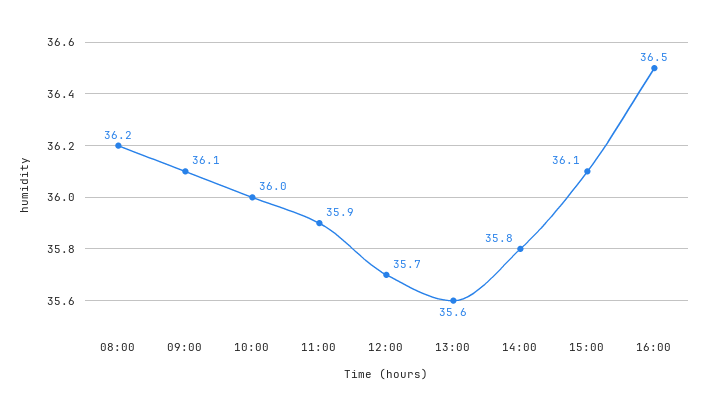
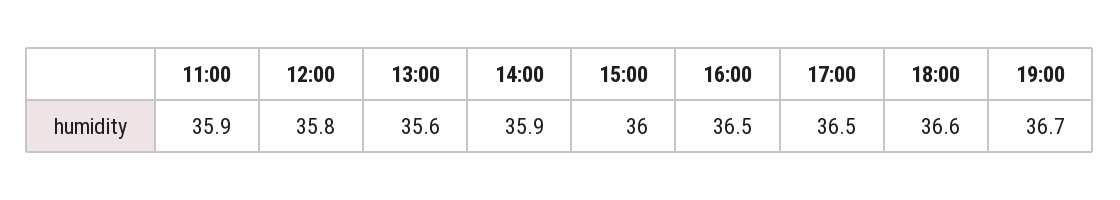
08:00: 36.2 -> none
09:00: 36.1 -> none
10:00: 36 -> none
12:00: 35.7 -> 35.8
14:00: 35.8 -> 35.9
15:00: 36.1 -> 36
17:00: none -> 36.5
18:00: none -> 36.6
19:00: none -> 36.7

